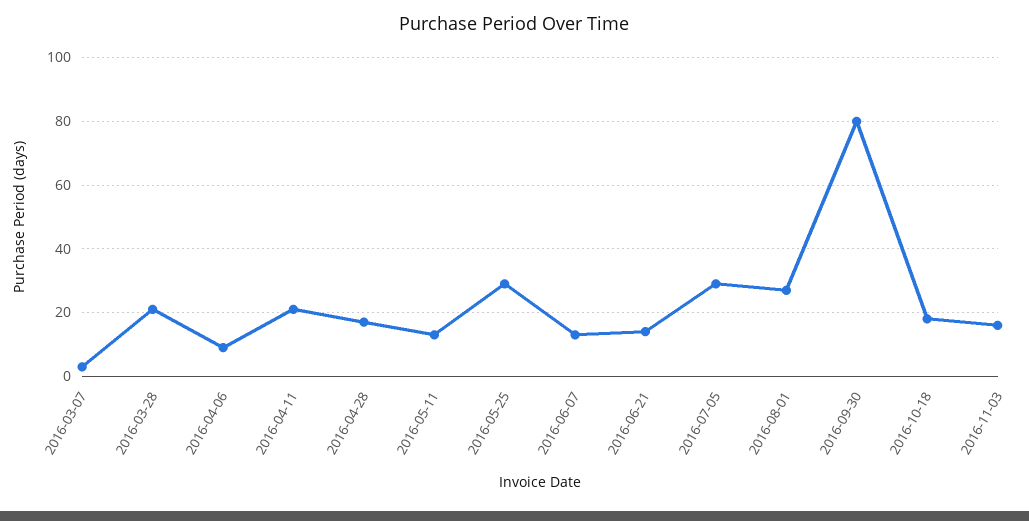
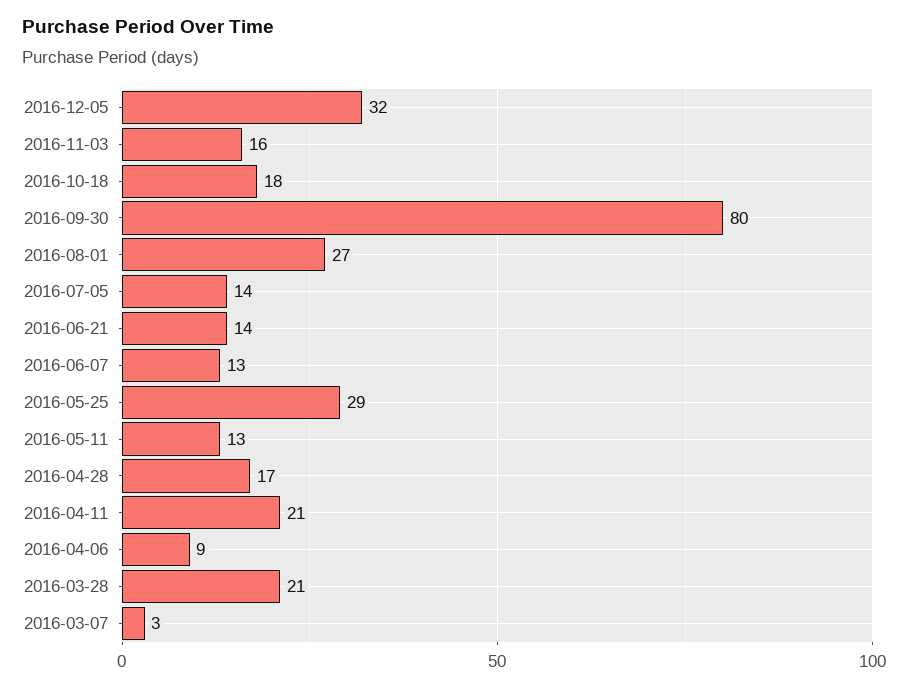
2016-07-05: 30 -> 14
2016-12-05: none -> 32

